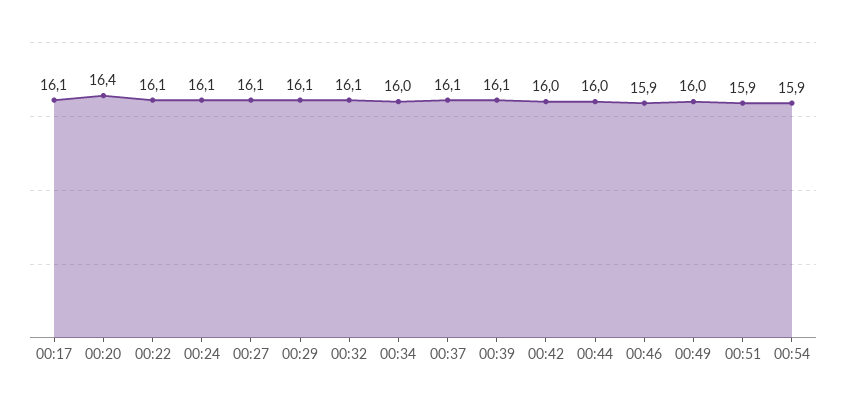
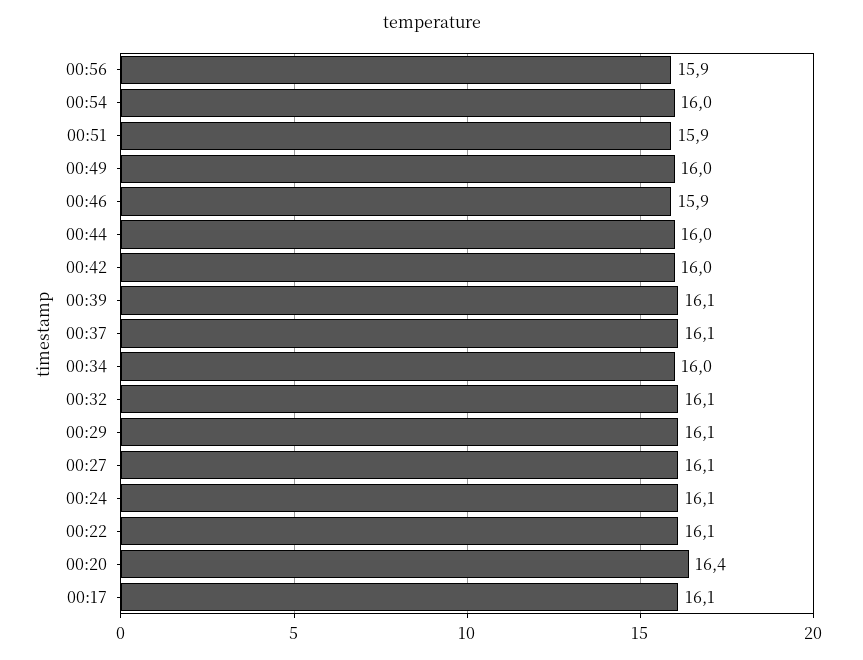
00:54: 15.9 -> 16
00:56: none -> 15.9

